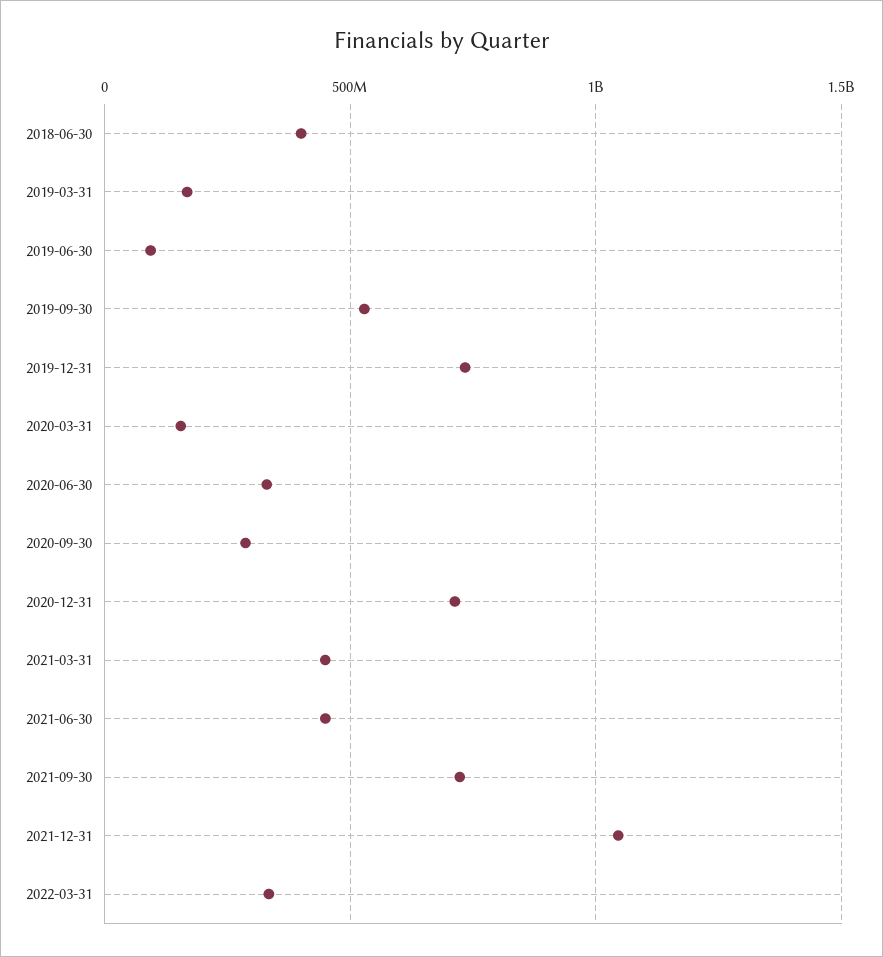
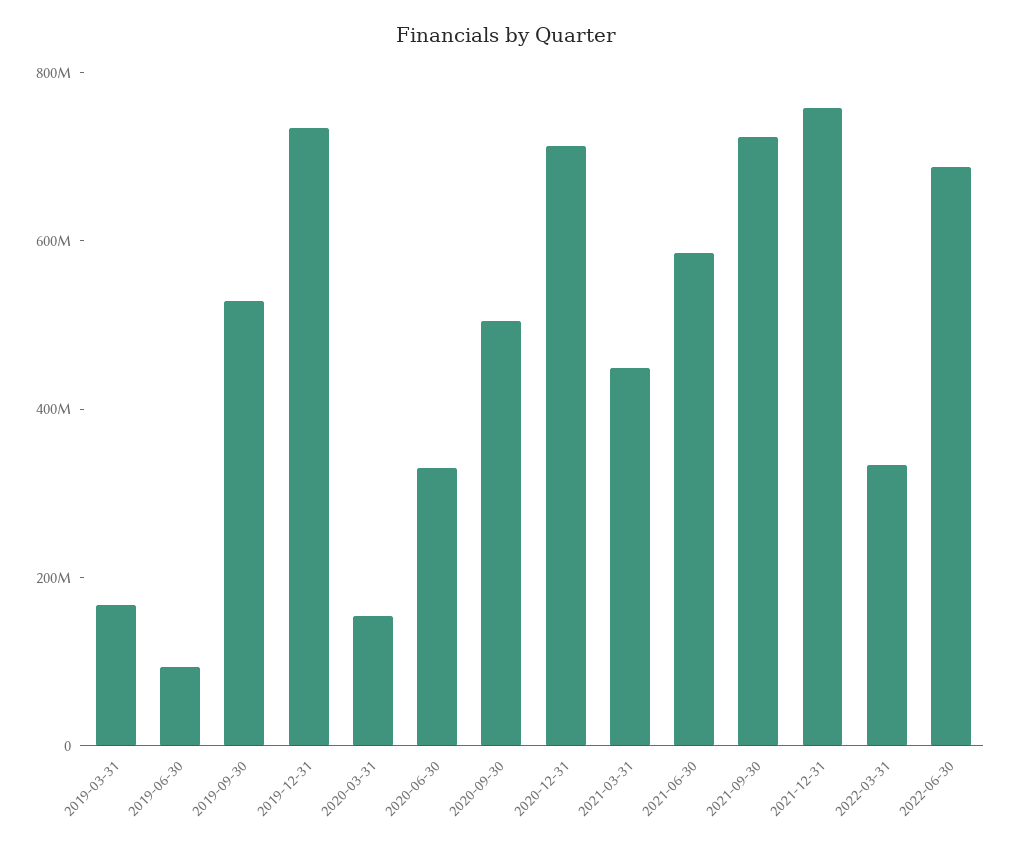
2018-06-30: 400000000 -> none
2020-09-30: 300000000 -> 500000000
2021-06-30: 450000000 -> 600000000
2021-12-31: 1050000000 -> 750000000
2022-06-30: none -> 700000000

